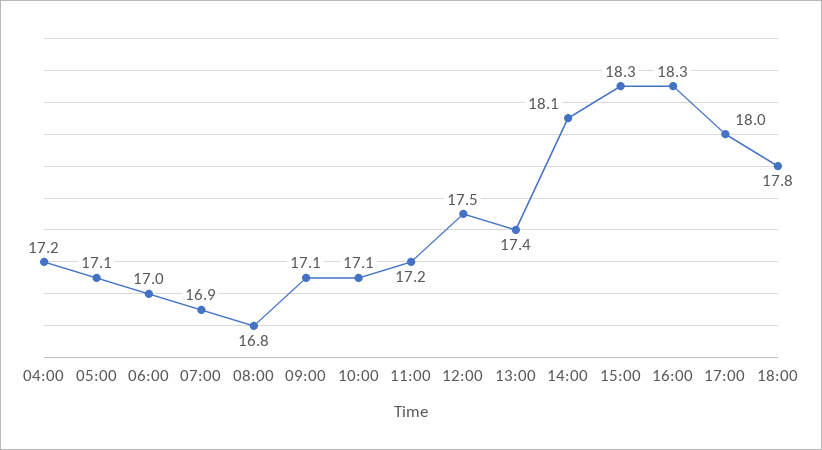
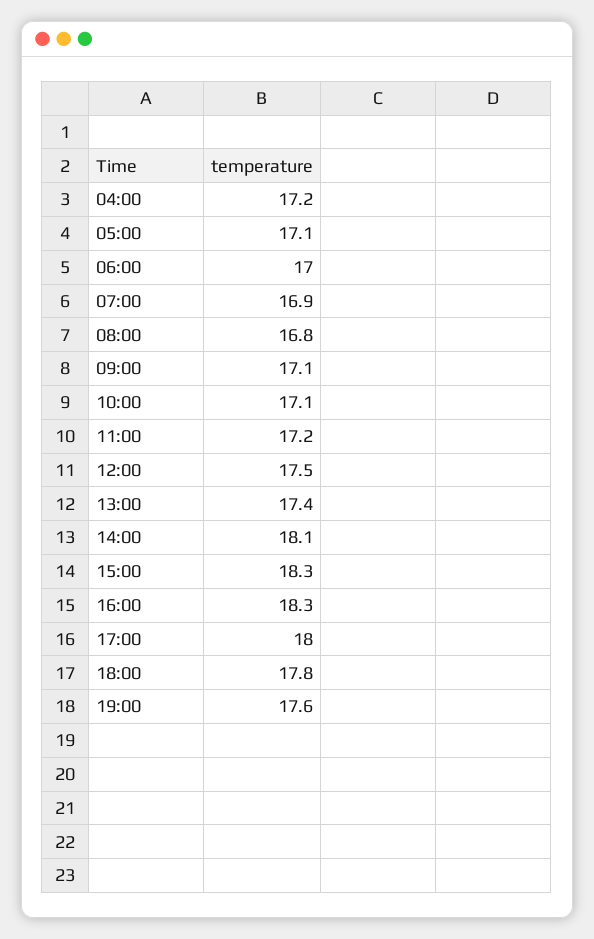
19:00: none -> 17.6

